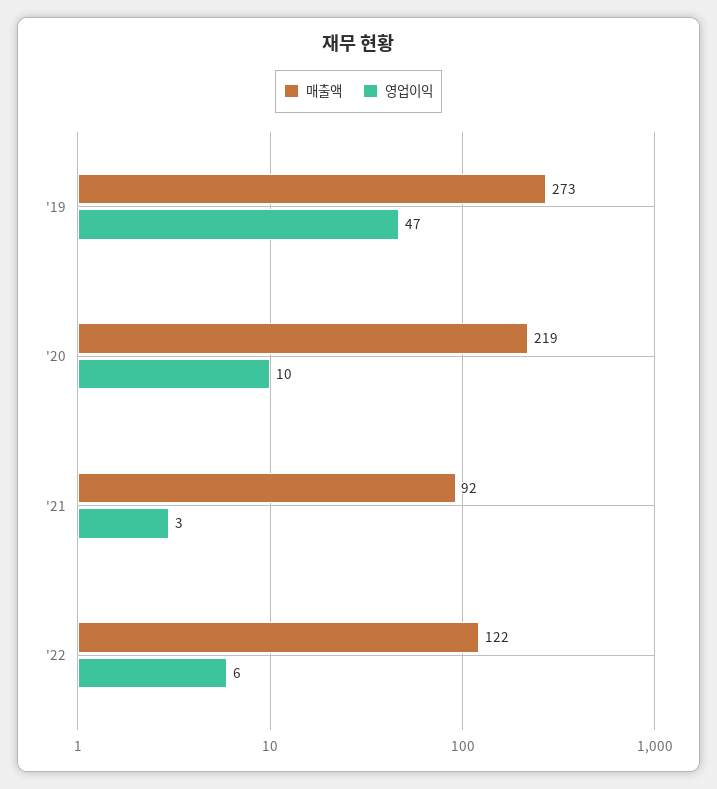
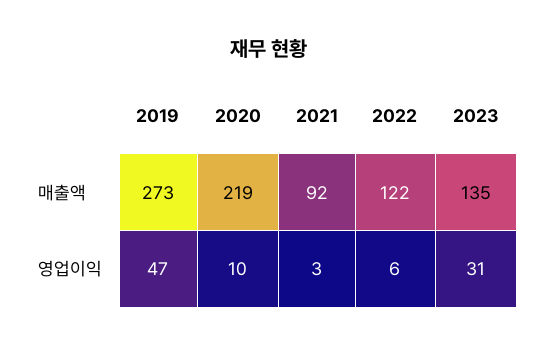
매출액, 2023: none -> 135
영업이익, 2023: none -> 31

